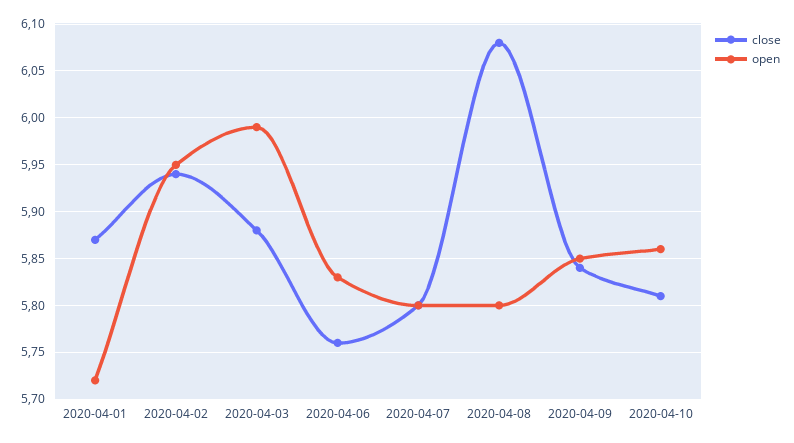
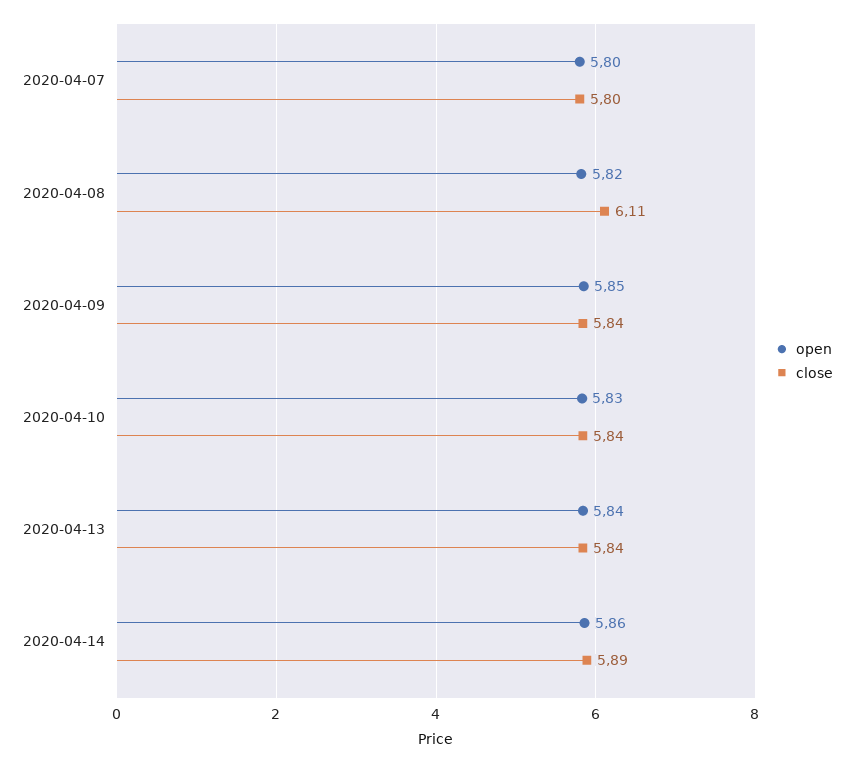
close, 2020-04-01: 5.87 -> none
open, 2020-04-01: 5.72 -> none
close, 2020-04-02: 5.94 -> none
open, 2020-04-02: 5.95 -> none
close, 2020-04-03: 5.88 -> none
open, 2020-04-03: 5.99 -> none
close, 2020-04-06: 5.76 -> none
open, 2020-04-06: 5.83 -> none
close, 2020-04-08: 6.08 -> 6.11
open, 2020-04-08: 5.8 -> 5.82
close, 2020-04-10: 5.81 -> 5.84
open, 2020-04-10: 5.86 -> 5.83
open, 2020-04-13: none -> 5.84
close, 2020-04-13: none -> 5.84
open, 2020-04-14: none -> 5.86
close, 2020-04-14: none -> 5.89

